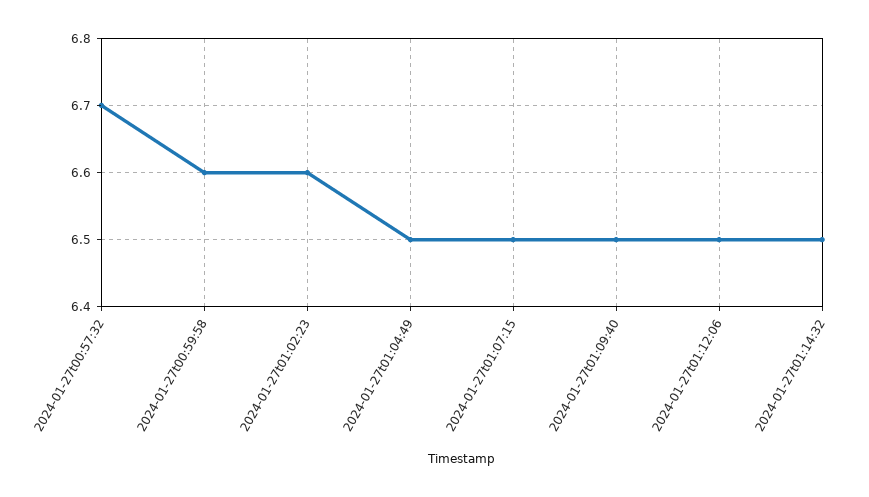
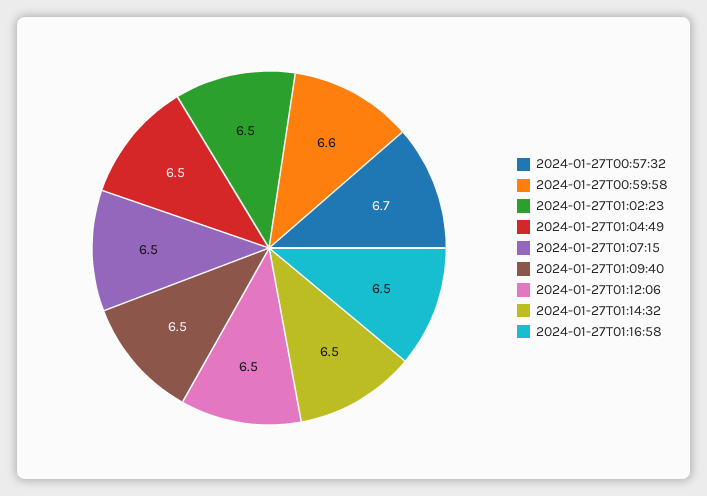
2024-01-27t01:02:23: 6.6 -> 6.5
2024-01-27T01:16:58: none -> 6.5

